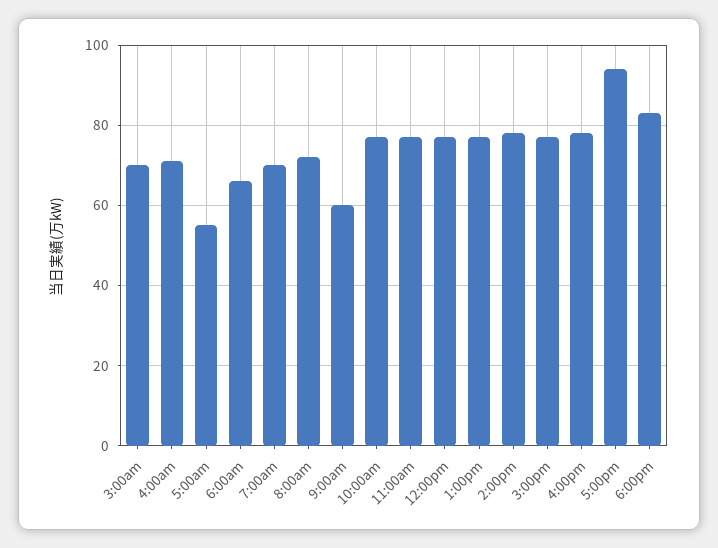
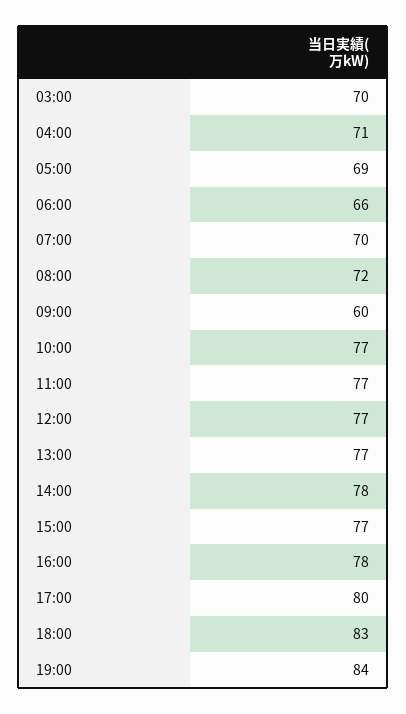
5:00am: 55 -> 69
5:00pm: 95 -> 80
19:00: none -> 84

